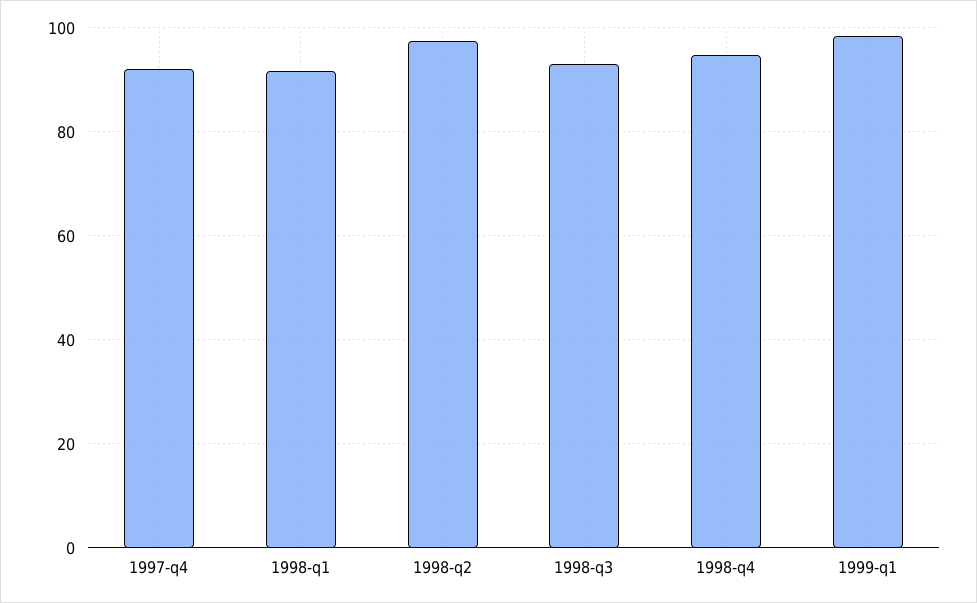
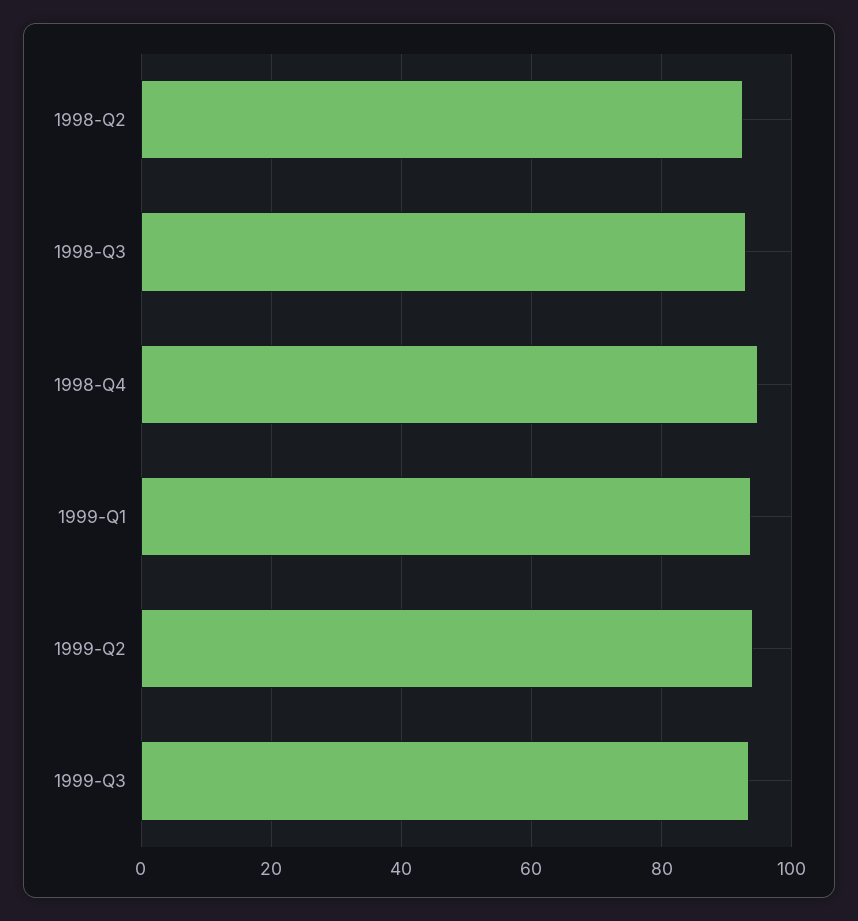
1997-q4: 92 -> none
1998-q1: 92 -> none
1998-q2: 98 -> 92
1999-q1: 98 -> 94
1999-Q2: none -> 94
1999-Q3: none -> 94

